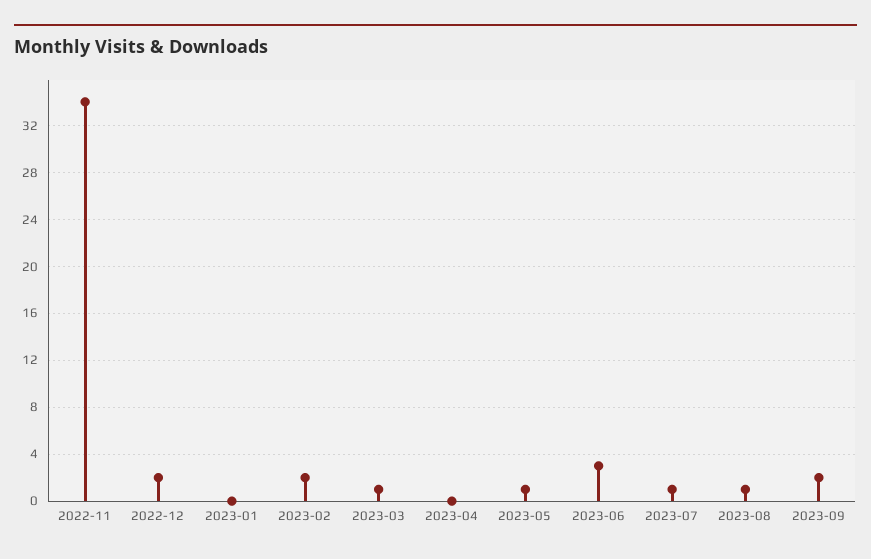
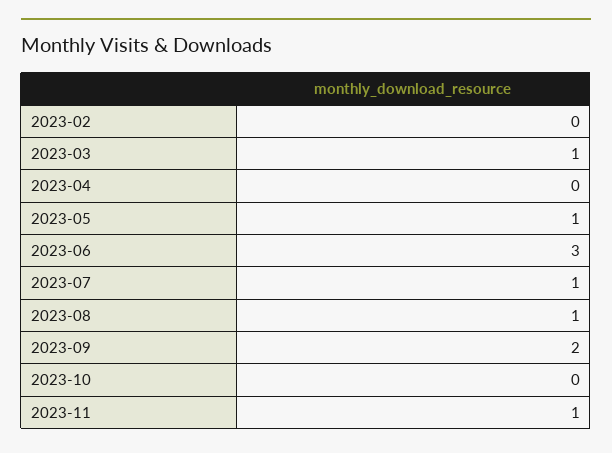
2022-11: 34 -> none
2022-12: 2 -> none
2023-01: 0 -> none
2023-02: 2 -> 0
2023-10: none -> 0
2023-11: none -> 1

